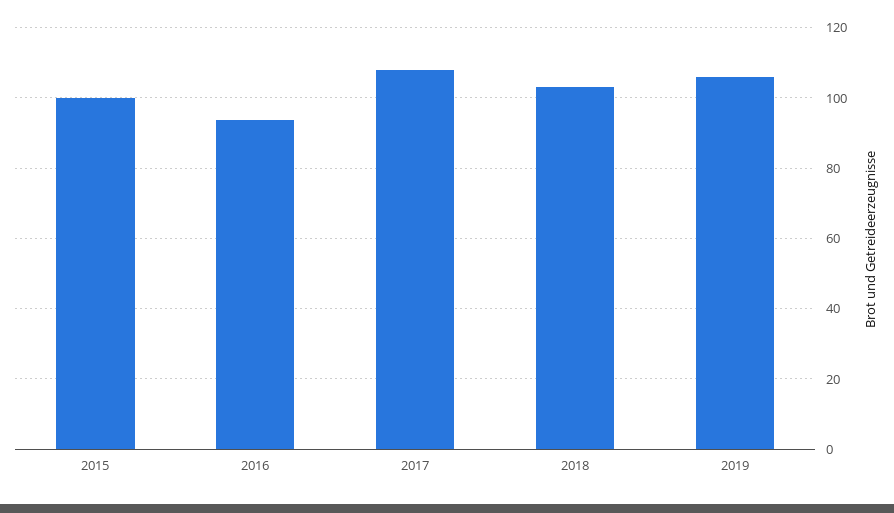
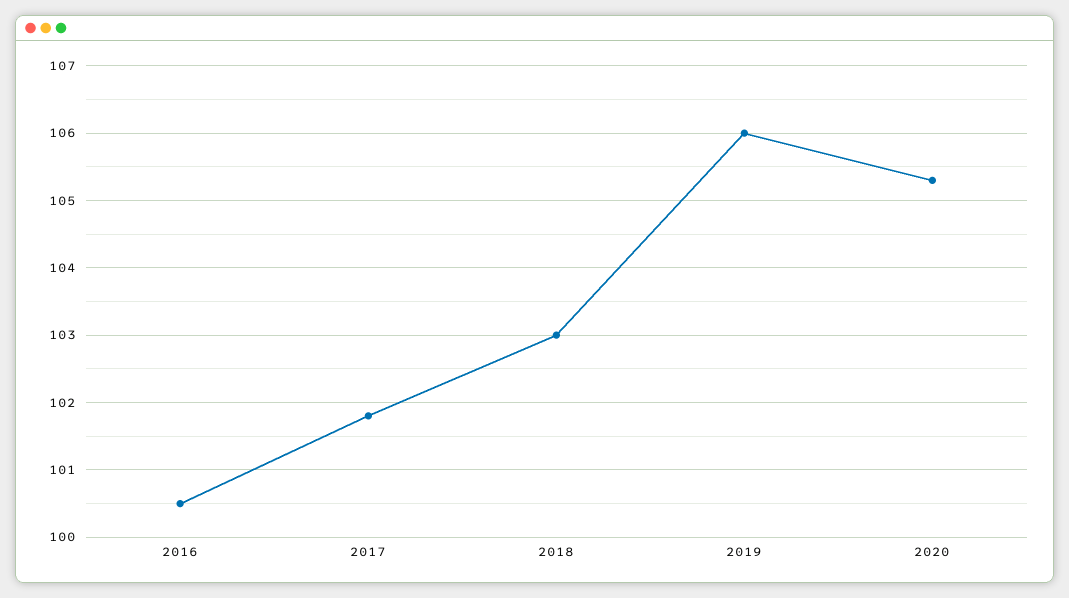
2015: 100 -> none
2016: 94 -> 100.5
2017: 108 -> 101.8
2020: none -> 105.3

